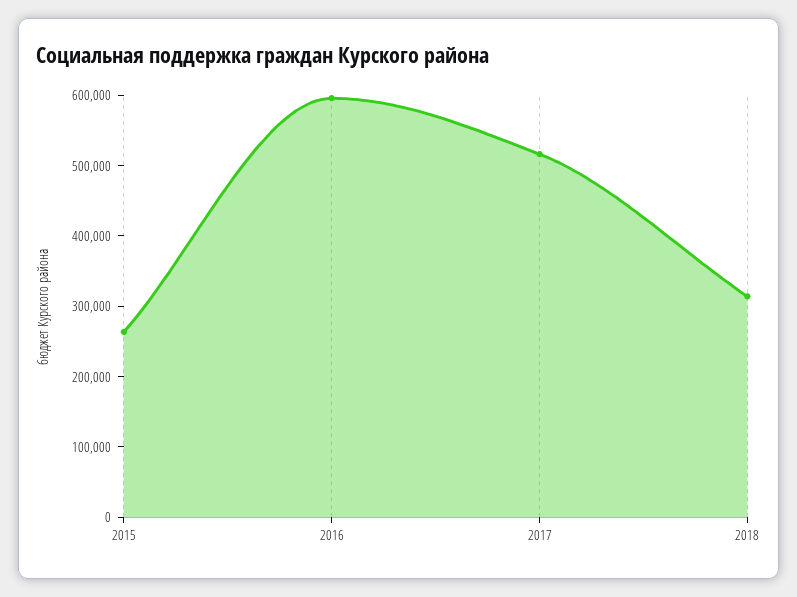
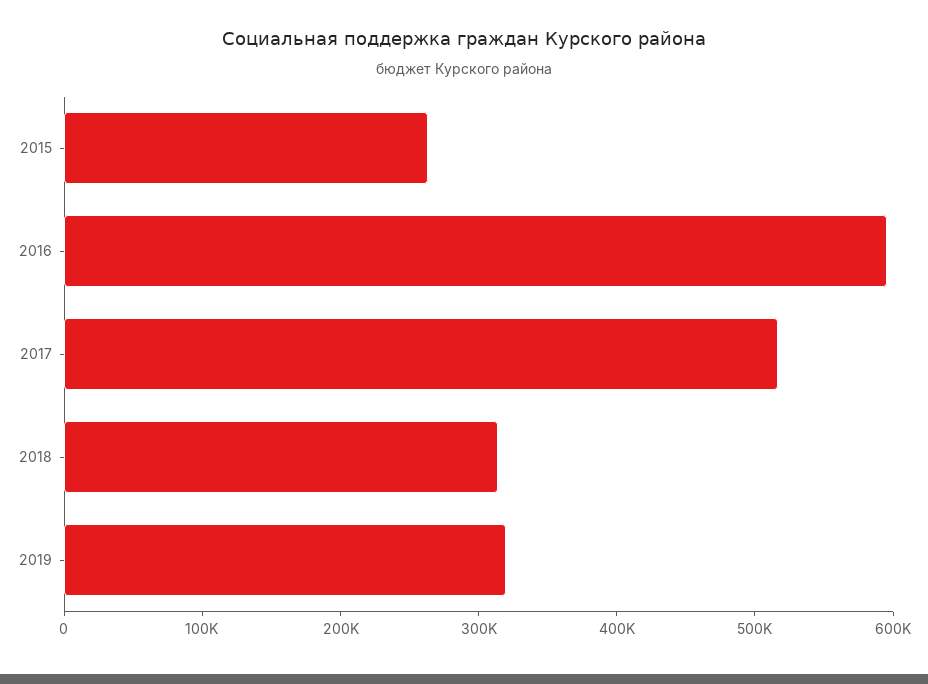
2019: none -> 320000

